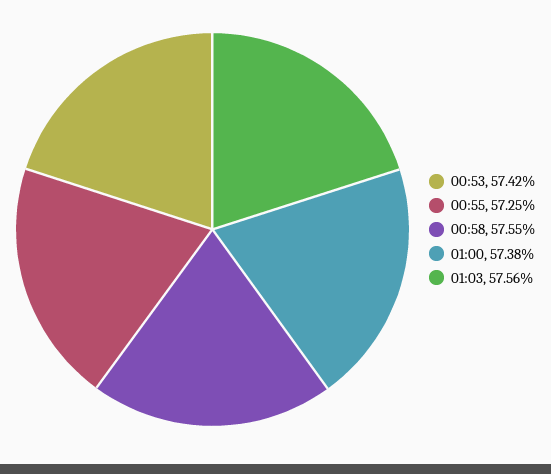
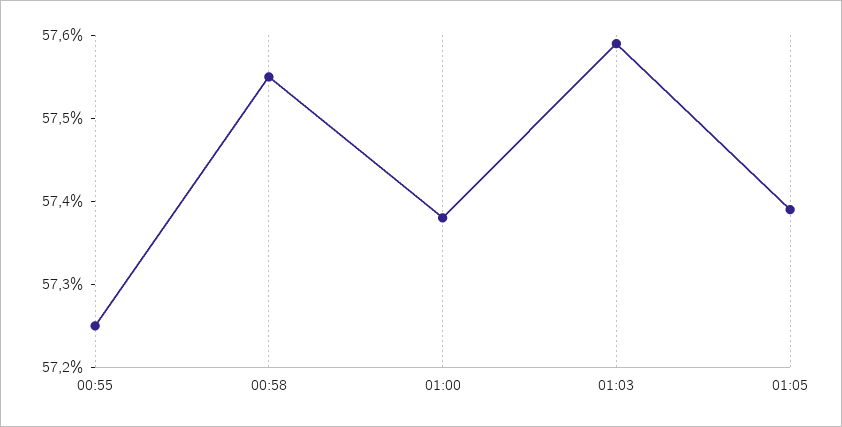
00:53: 57.42 -> none
01:03: 57.56 -> 57.59
01:05: none -> 57.39

